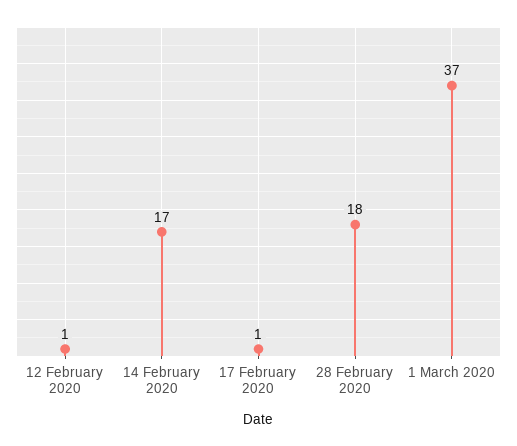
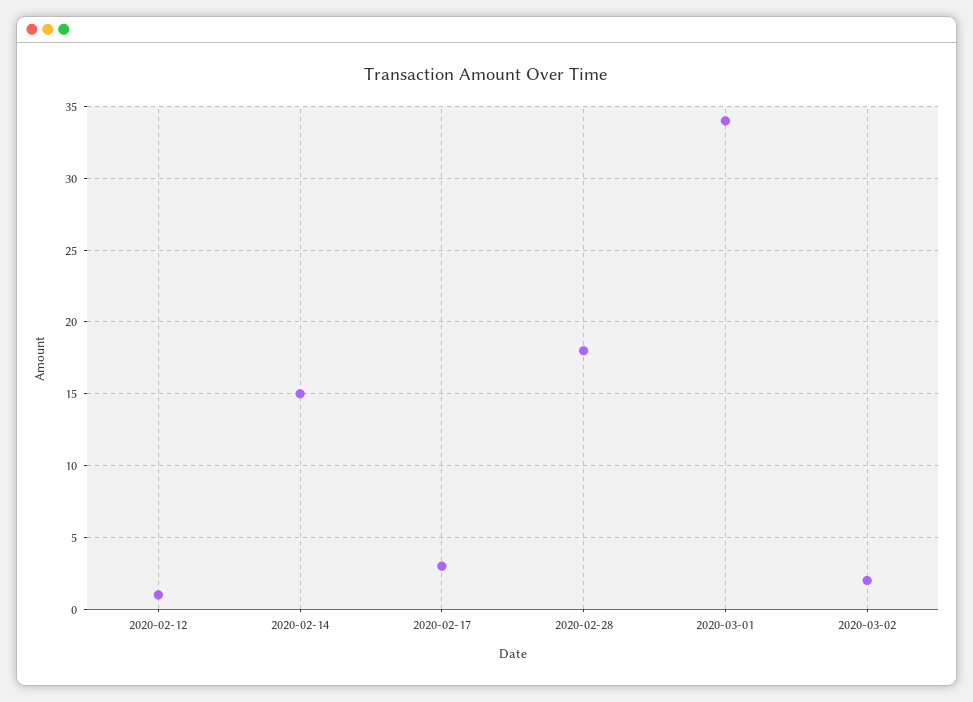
14 February 2020: 17 -> 15
17 February 2020: 1 -> 3
1 March 2020: 37 -> 34
2020-03-02: none -> 2

